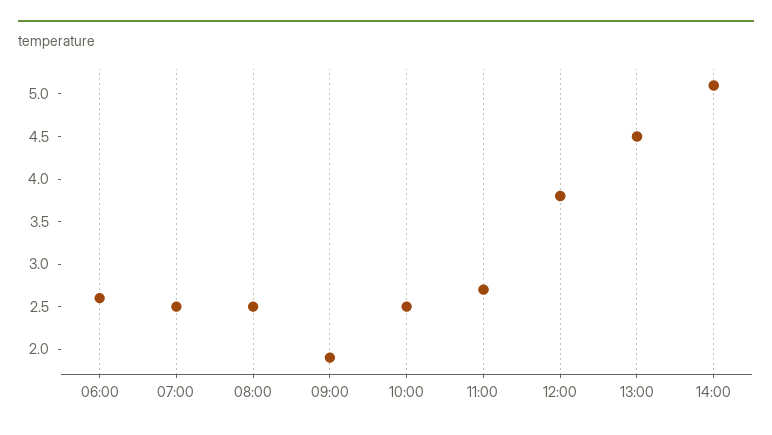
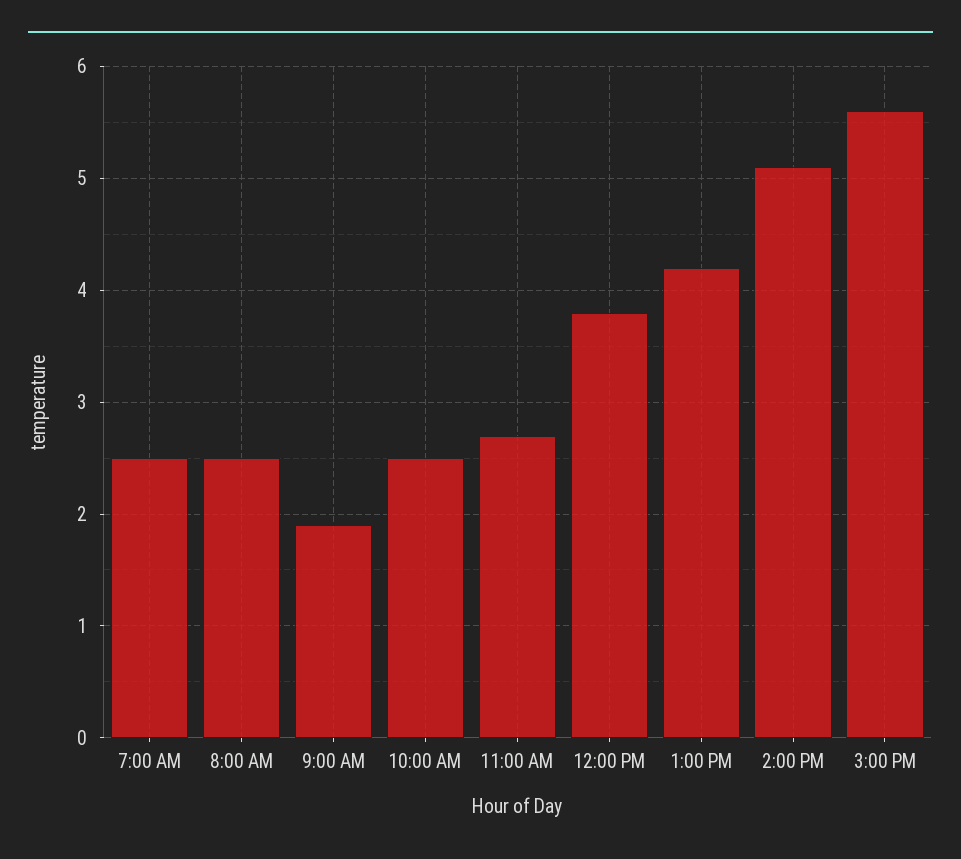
06:00: 2.6 -> none
13:00: 4.5 -> 4.2
3:00 PM: none -> 5.6

